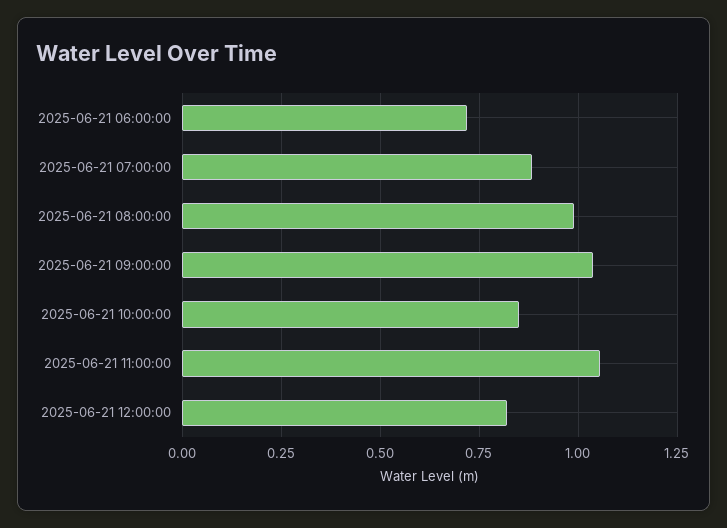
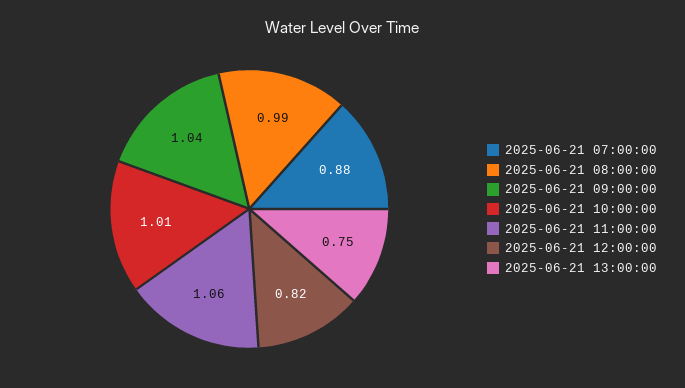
2025-06-21 06:00:00: 0.725 -> none
2025-06-21 10:00:00: 0.85 -> 1.01
2025-06-21 13:00:00: none -> 0.75

